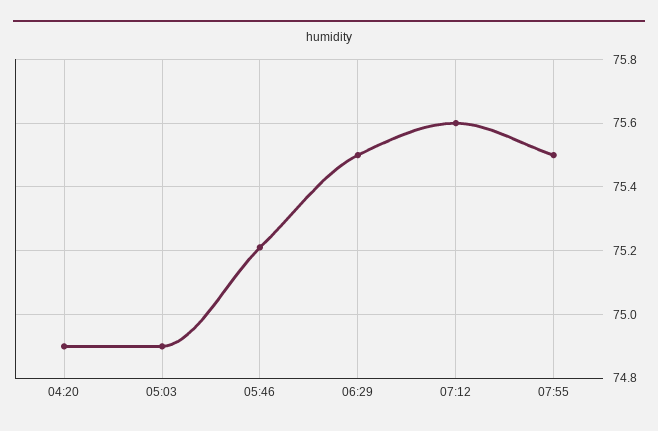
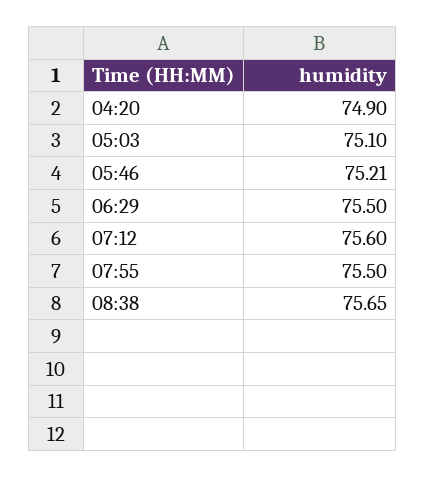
05:03: 74.9 -> 75.1
08:38: none -> 75.65

